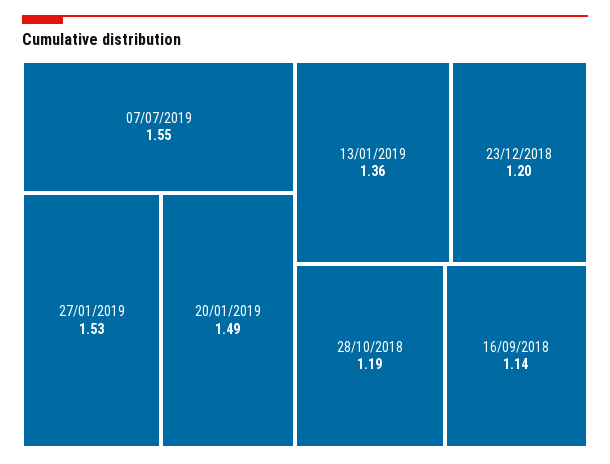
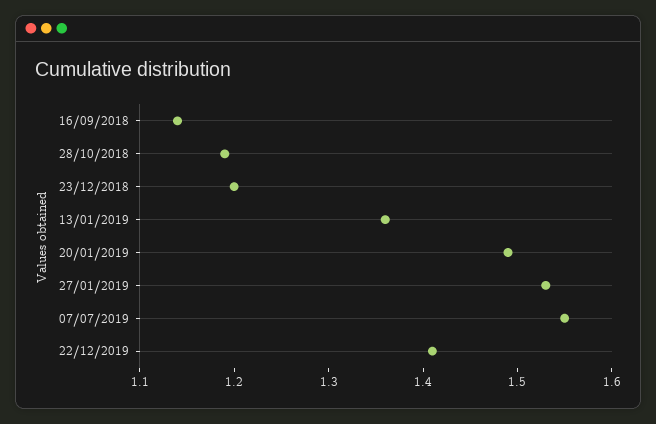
22/12/2019: none -> 1.41

